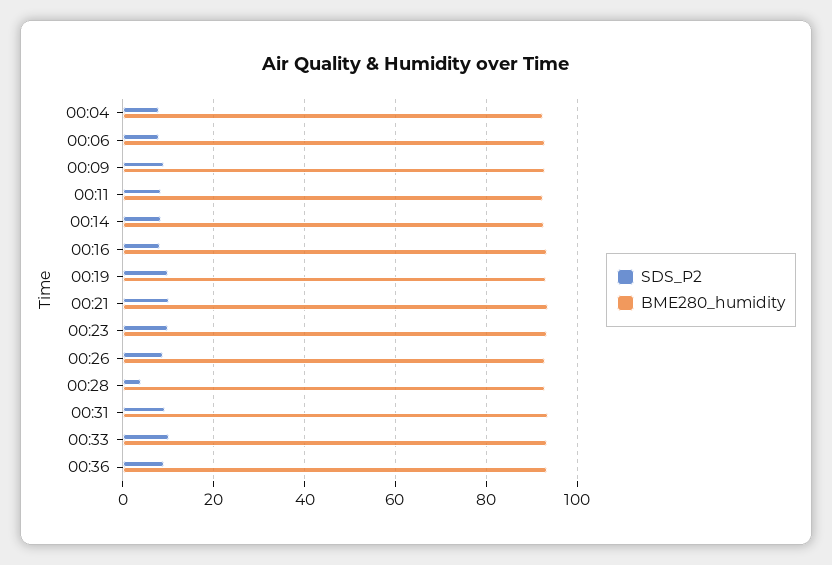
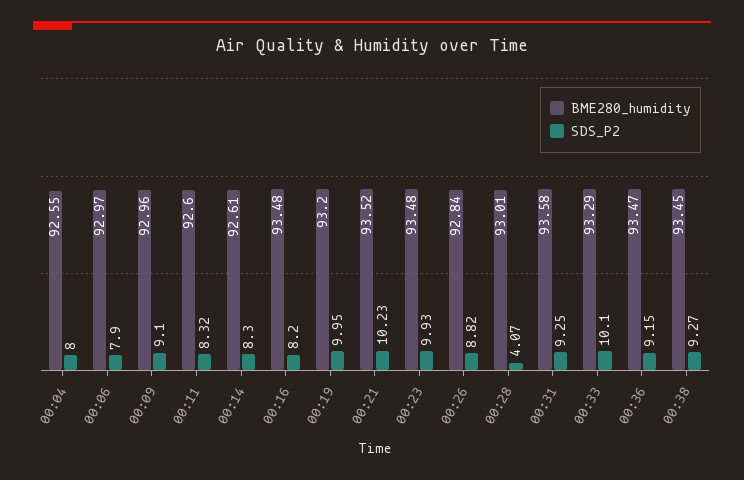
BME280_humidity, 00:38: none -> 93.45
SDS_P2, 00:38: none -> 9.27

